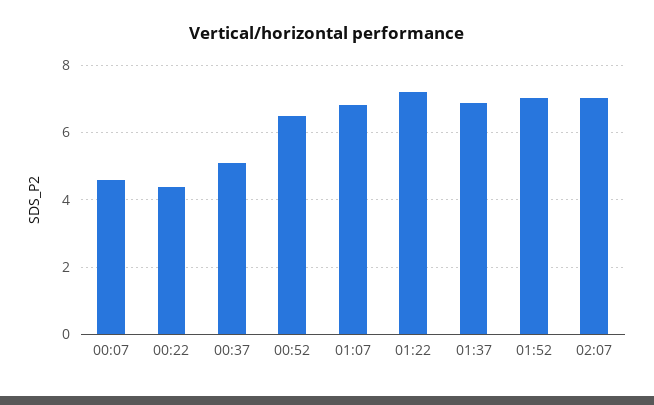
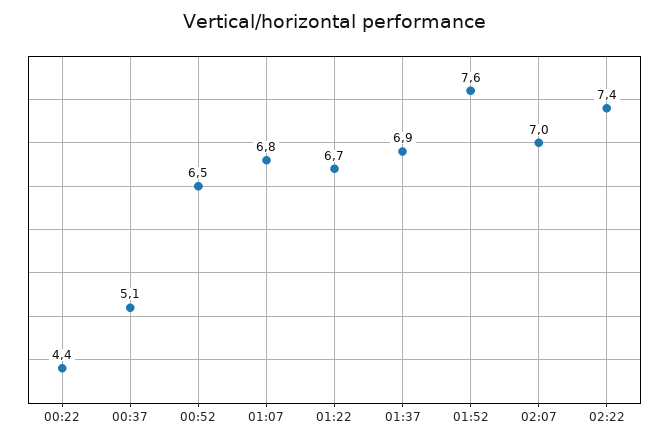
00:07: 4.6 -> none
01:22: 7.2 -> 6.7
01:52: 7 -> 7.6
02:22: none -> 7.4

